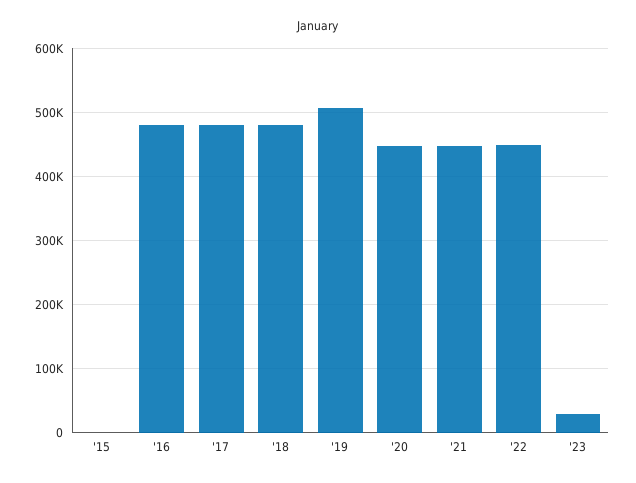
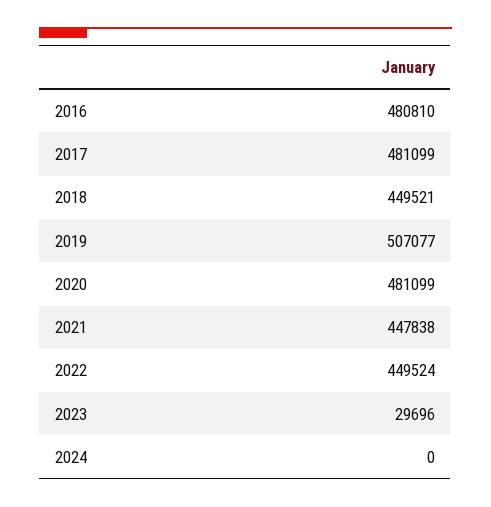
'15: 0 -> none
'18: 480000 -> 449521
'20: 450000 -> 481099
2024: none -> 0

